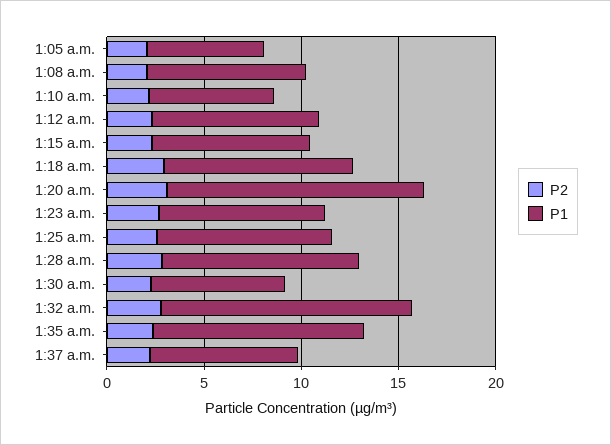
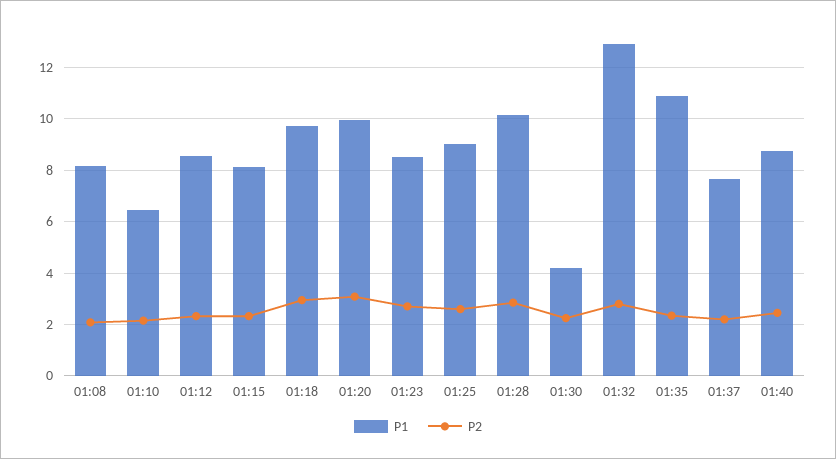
P2, 1:05 a.m.: 2 -> none
P1, 1:05 a.m.: 6 -> none
P1, 1:20 a.m.: 13 -> 10
P1, 1:30 a.m.: 7 -> 4.25
P1, 01:40: none -> 8.75
P2, 01:40: none -> 2.5

